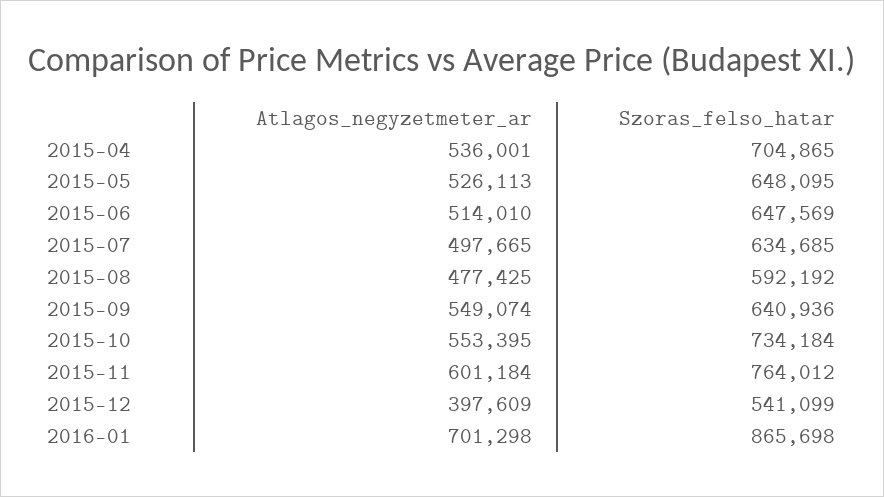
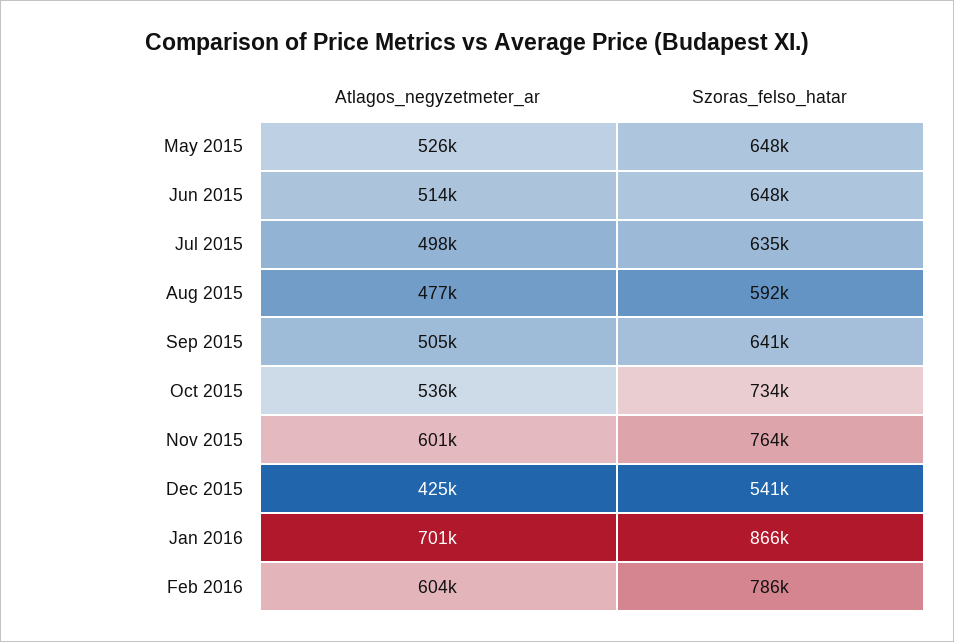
Atlagos_negyzetmeter_ar, 2015-04: 536001 -> none
Szoras_felso_hatar, 2015-04: 704865 -> none
Atlagos_negyzetmeter_ar, 2015-09: 549074 -> 505000
Atlagos_negyzetmeter_ar, 2015-10: 553395 -> 536000
Atlagos_negyzetmeter_ar, 2015-12: 397609 -> 425000
Atlagos_negyzetmeter_ar, Feb 2016: none -> 604000
Szoras_felso_hatar, Feb 2016: none -> 786000

